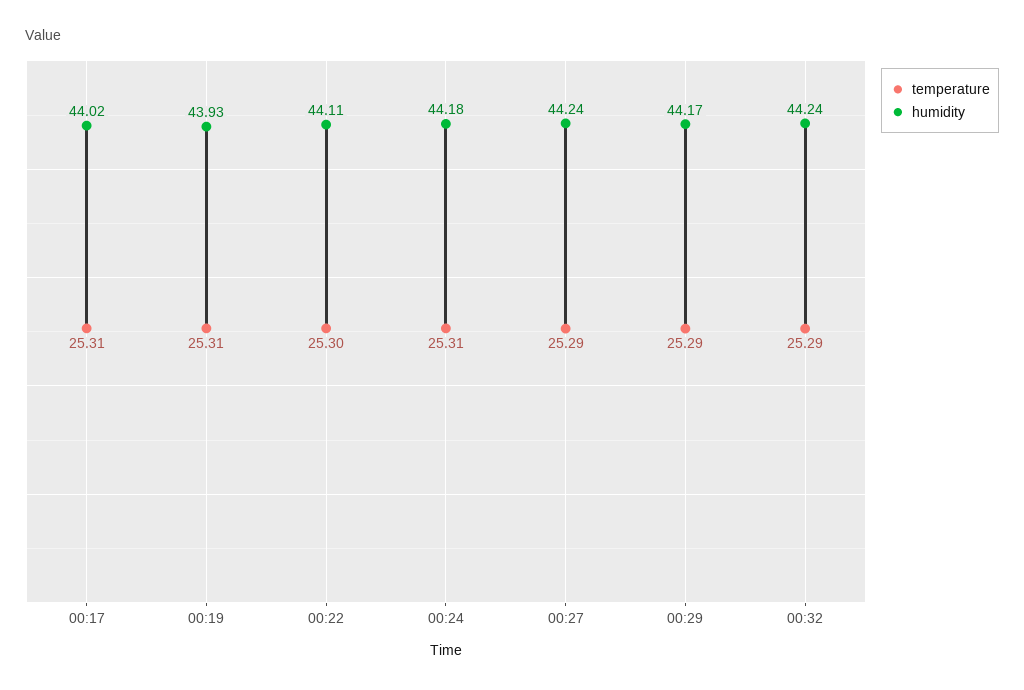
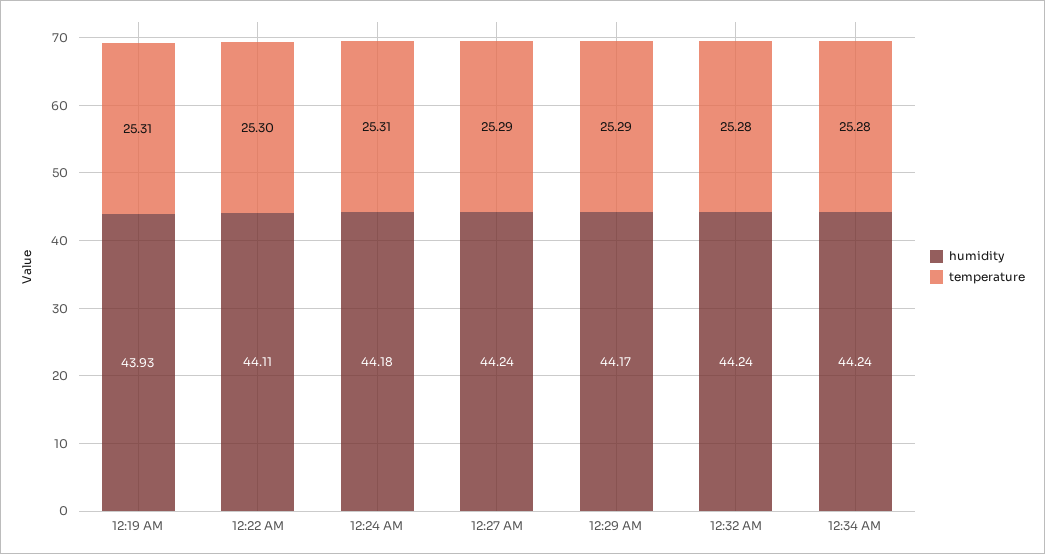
temperature, 00:17: 25.31 -> none
humidity, 00:17: 44.02 -> none
temperature, 00:32: 25.29 -> 25.28
humidity, 12:34 AM: none -> 44.24
temperature, 12:34 AM: none -> 25.28

